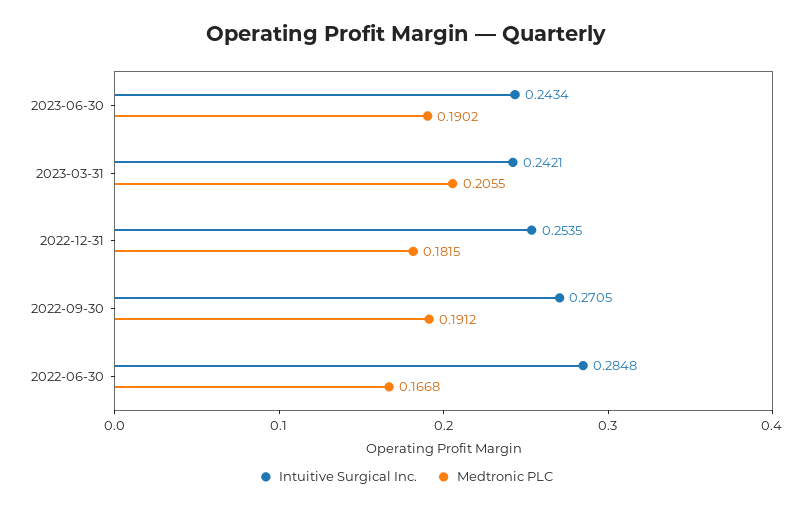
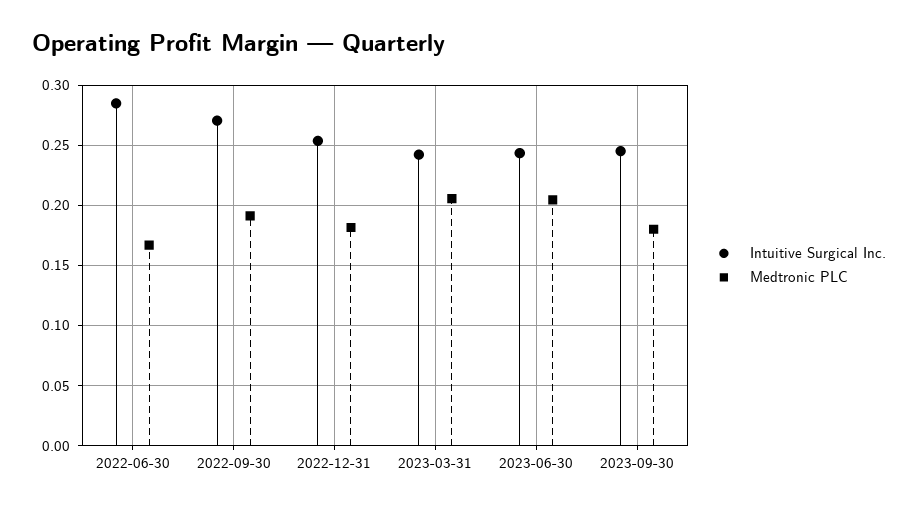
Medtronic PLC, 2023-06-30: 0.1902 -> 0.205
Intuitive Surgical Inc., 2023-09-30: none -> 0.245
Medtronic PLC, 2023-09-30: none -> 0.18

